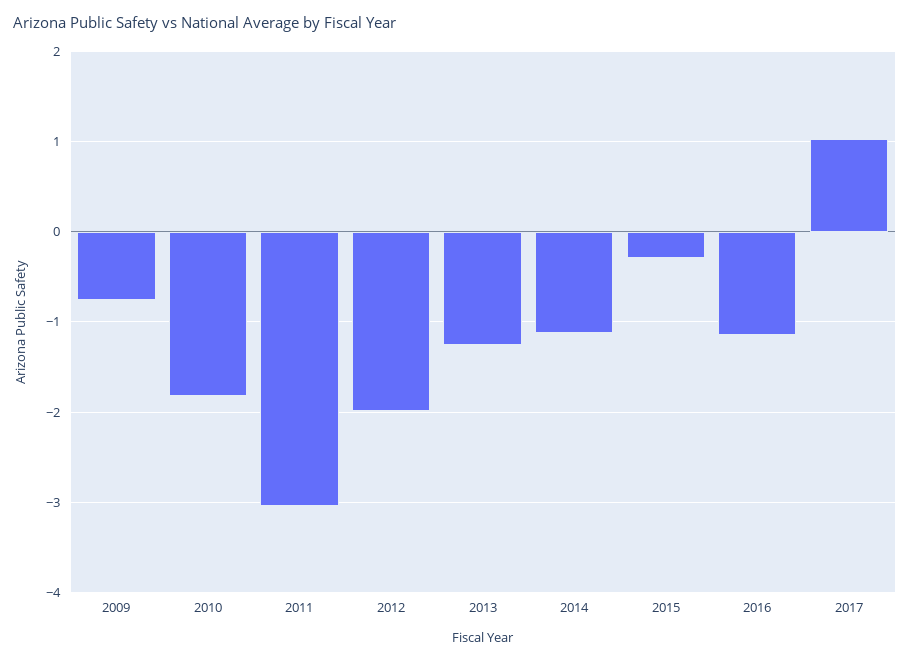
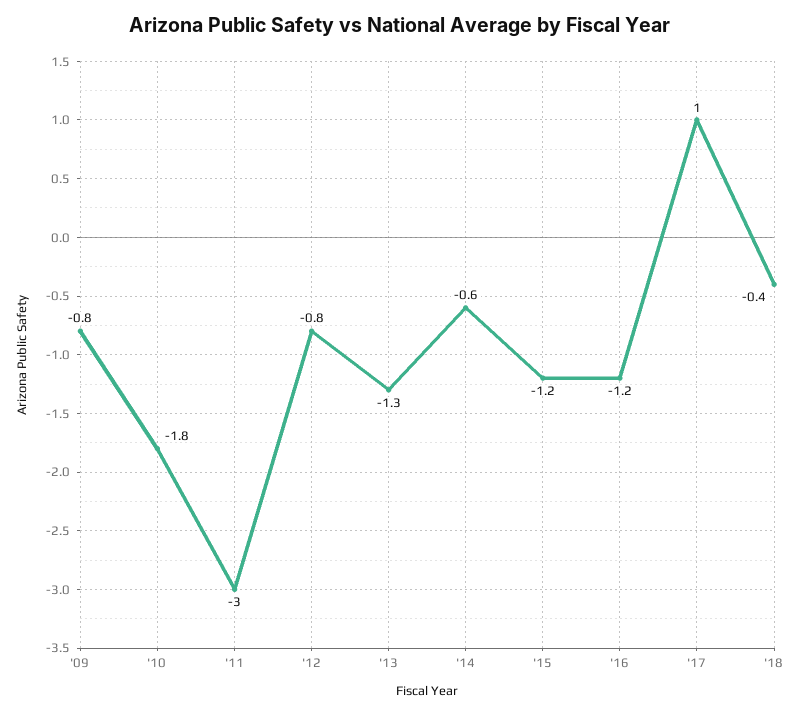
2012: -2 -> -0.8
2014: -1.1 -> -0.6
2015: -0.3 -> -1.2
'18: none -> -0.4

